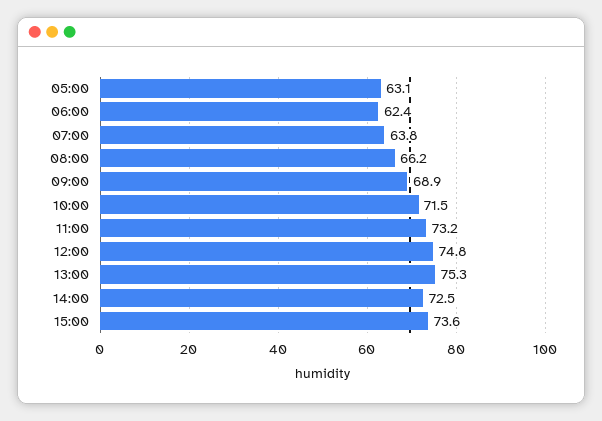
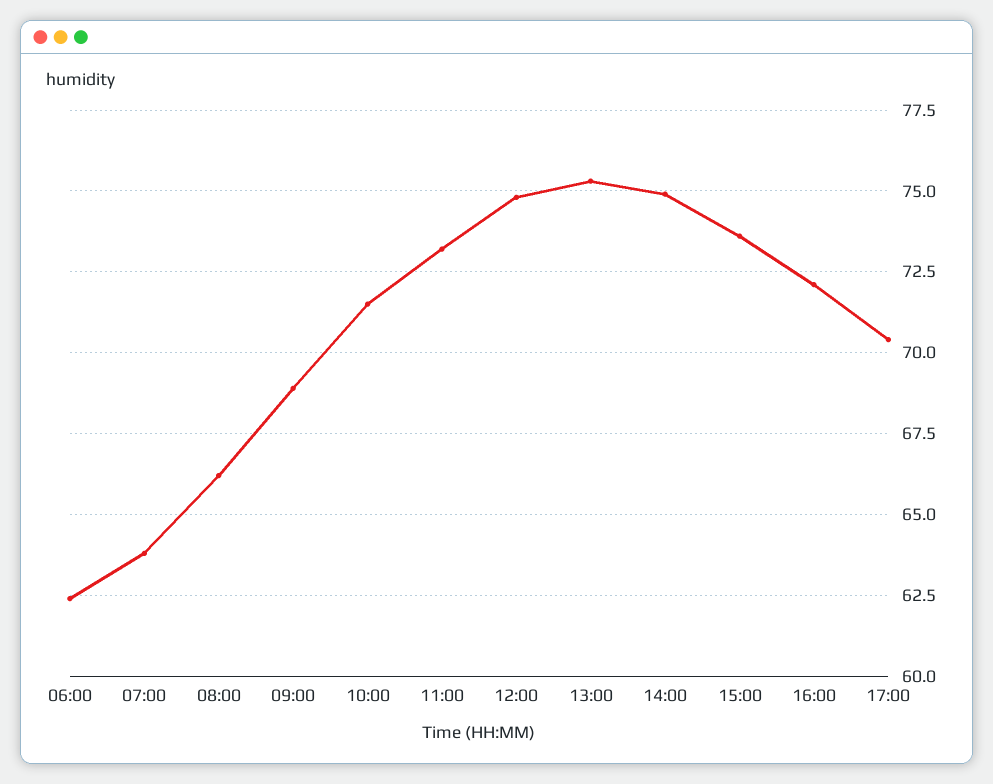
05:00: 63.1 -> none
14:00: 72.5 -> 75
16:00: none -> 72
17:00: none -> 70.5

